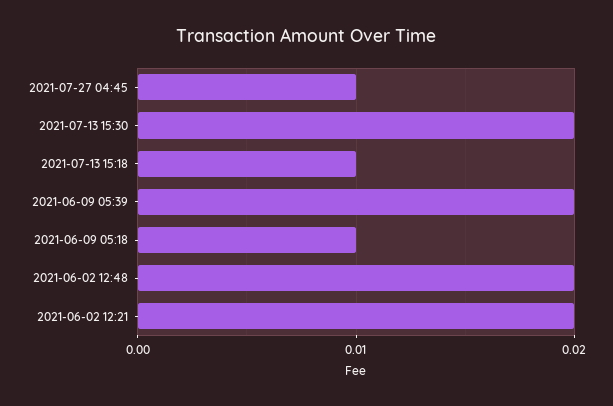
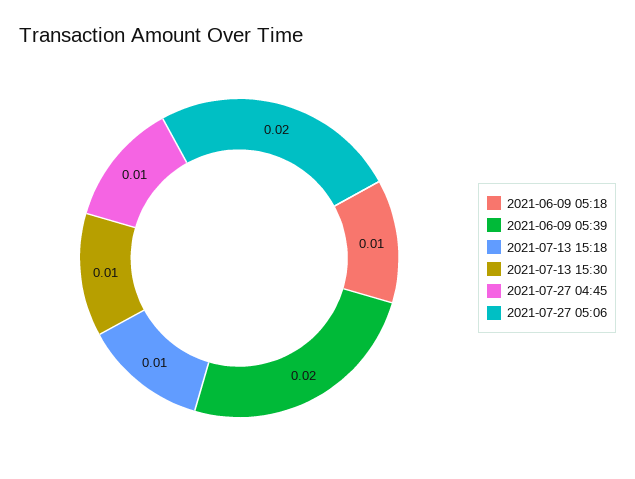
2021-07-13 15:30: 0.02 -> 0.01
2021-06-02 12:48: 0.02 -> none
2021-06-02 12:21: 0.02 -> none
2021-07-27 05:06: none -> 0.02

